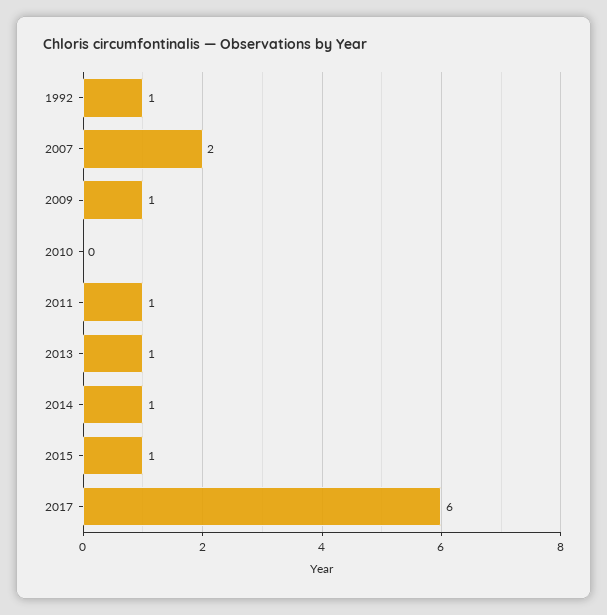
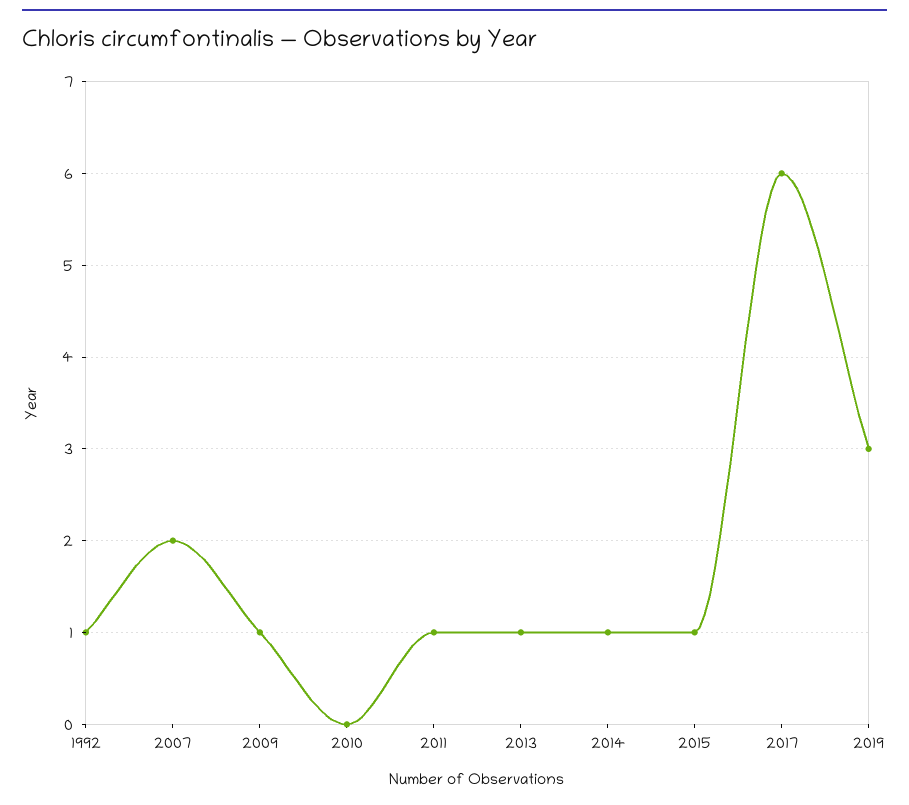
2019: none -> 3

